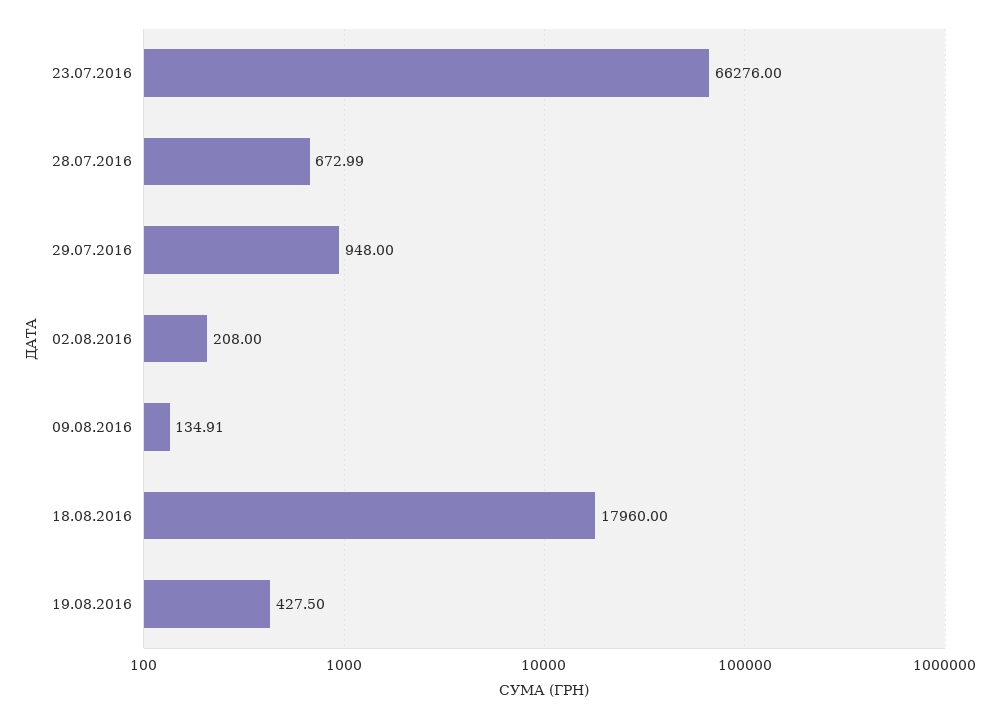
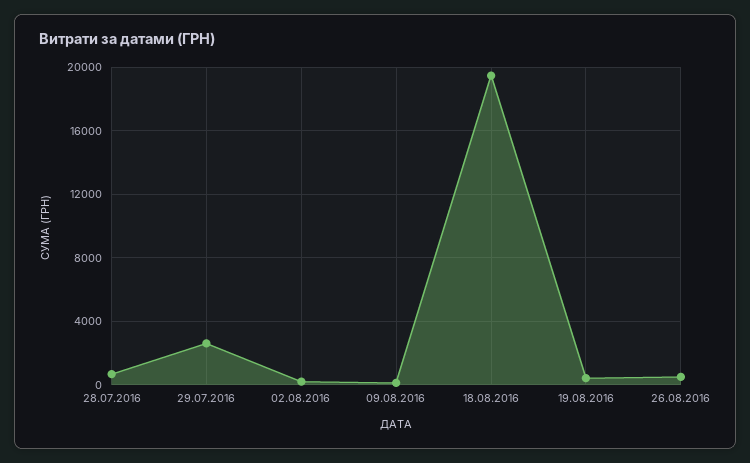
23.07.2016: 66276 -> none
29.07.2016: 948 -> 2500
18.08.2016: 17960 -> 19500
26.08.2016: none -> 500

